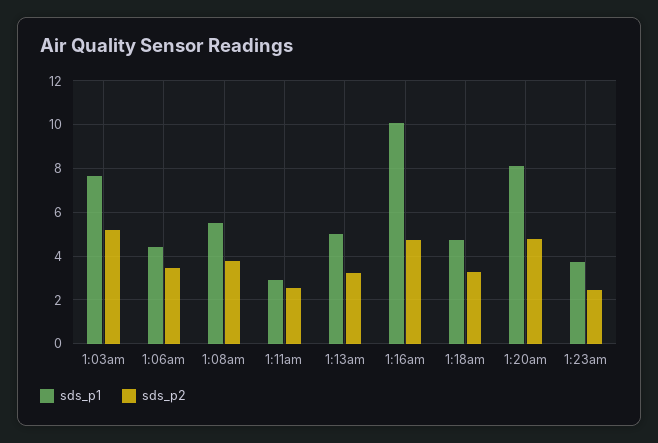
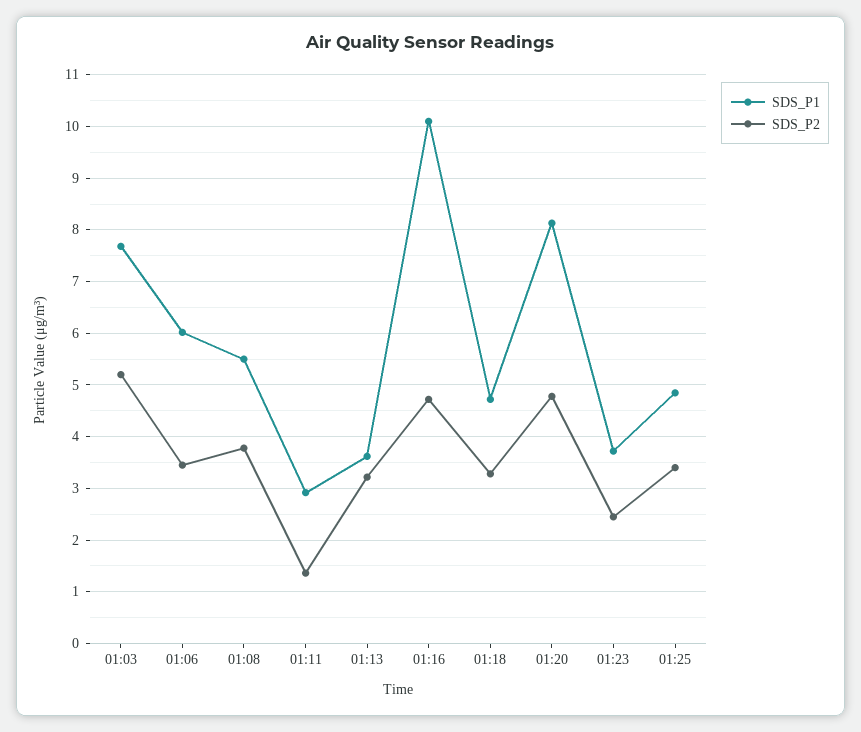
sds_p1, 1:06am: 4.5 -> 6
sds_p2, 1:11am: 2.5 -> 1.4
sds_p1, 1:13am: 5 -> 3.6
sds_p1, 01:25: none -> 4.8
sds_p2, 01:25: none -> 3.4

